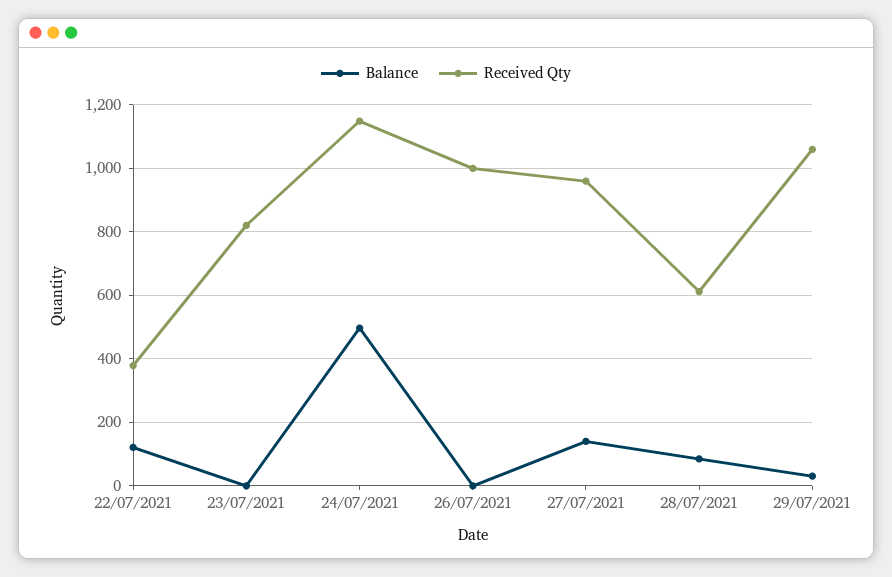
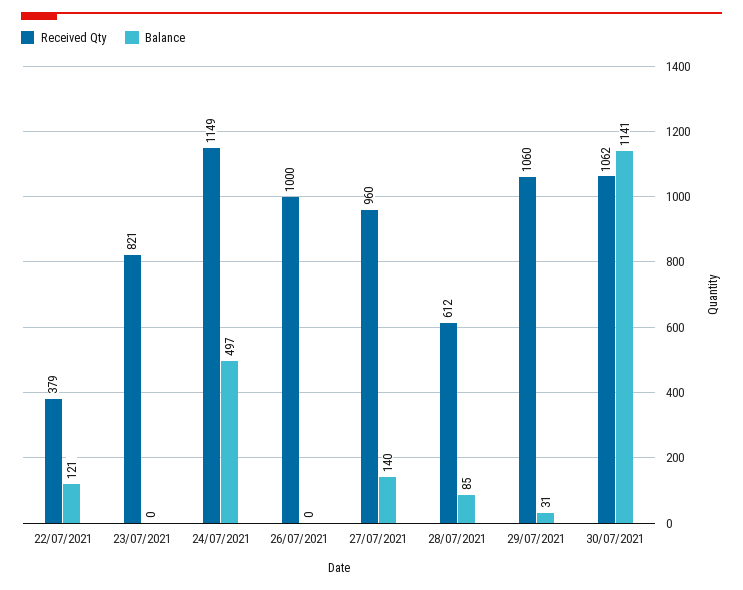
Received Qty, 30/07/2021: none -> 1062
Balance, 30/07/2021: none -> 1141

